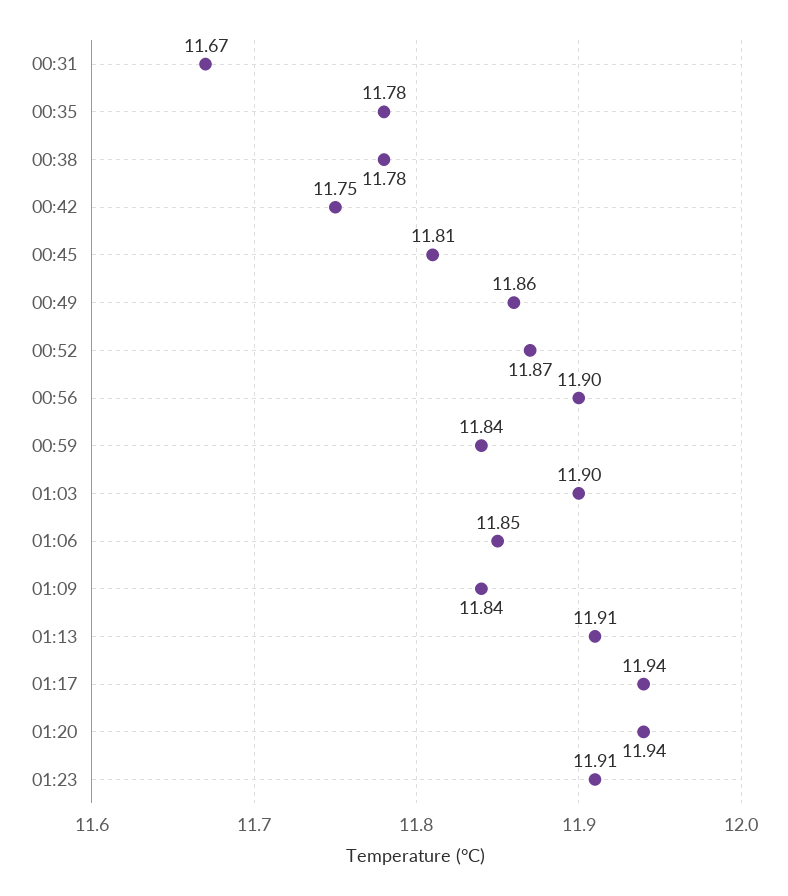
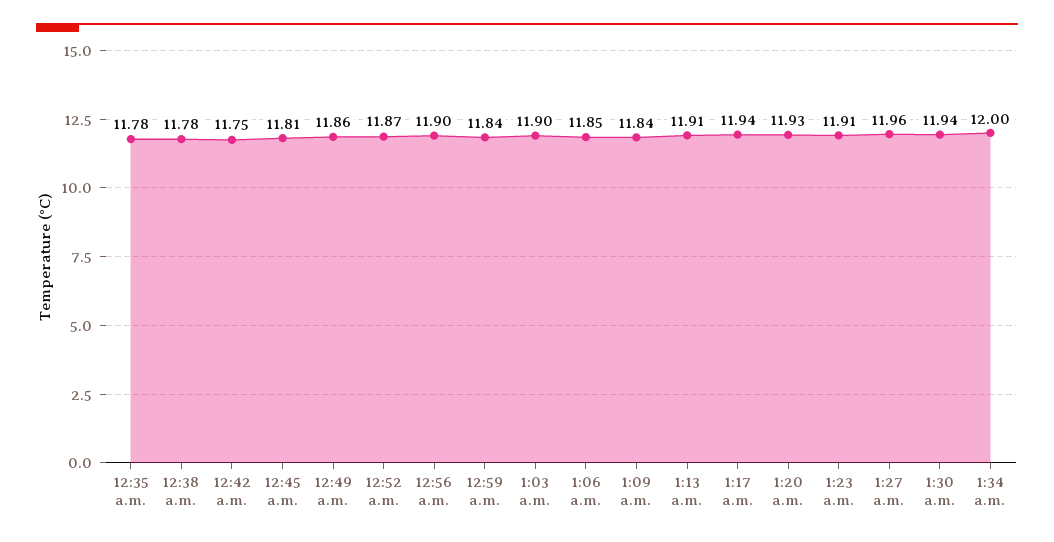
00:31: 11.67 -> none
01:20: 11.94 -> 11.93
1:27 a.m.: none -> 11.96
1:30 a.m.: none -> 11.94
1:34 a.m.: none -> 12

